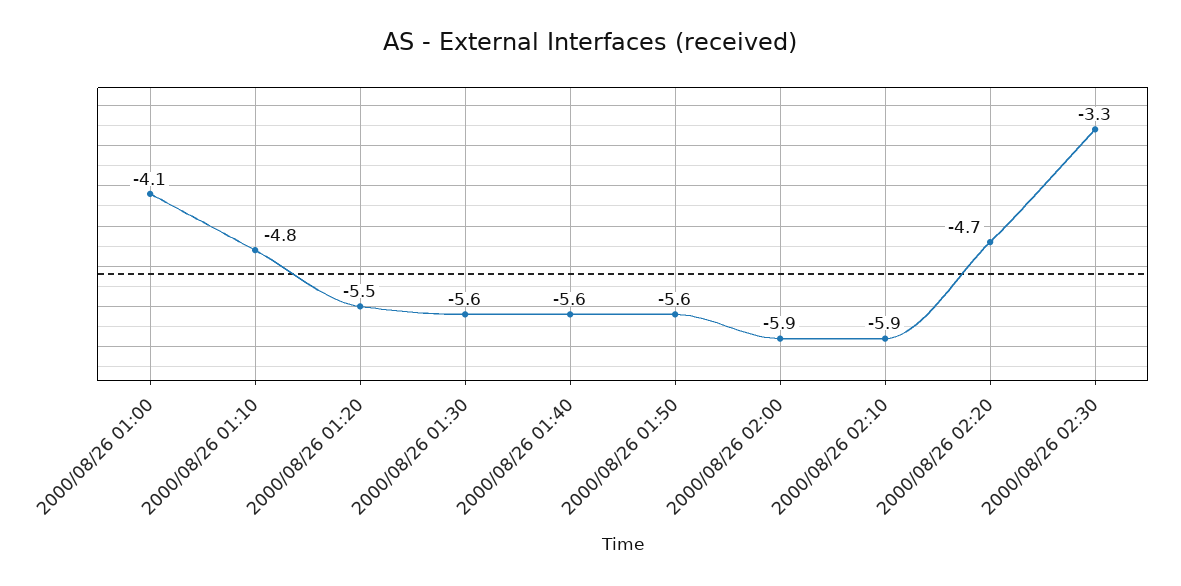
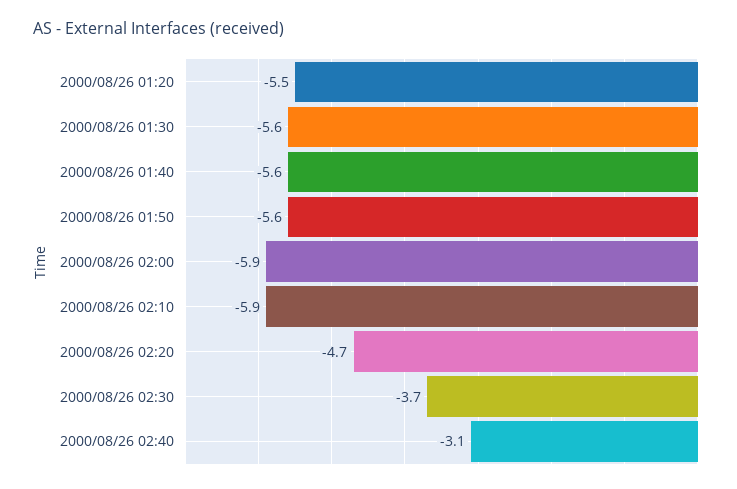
2000/08/26 01:00: -4.1 -> none
2000/08/26 01:10: -4.8 -> none
2000/08/26 02:30: -3.3 -> -3.7
2000/08/26 02:40: none -> -3.1

